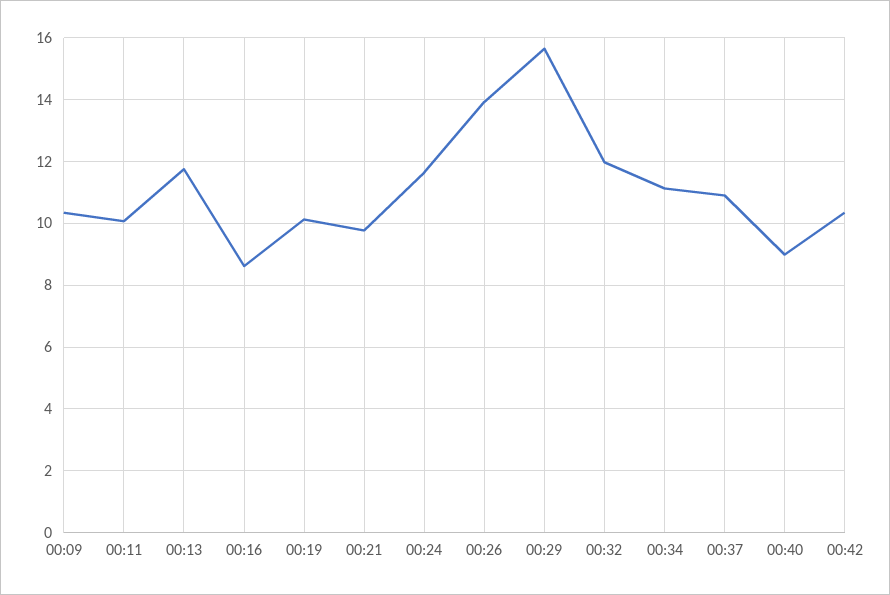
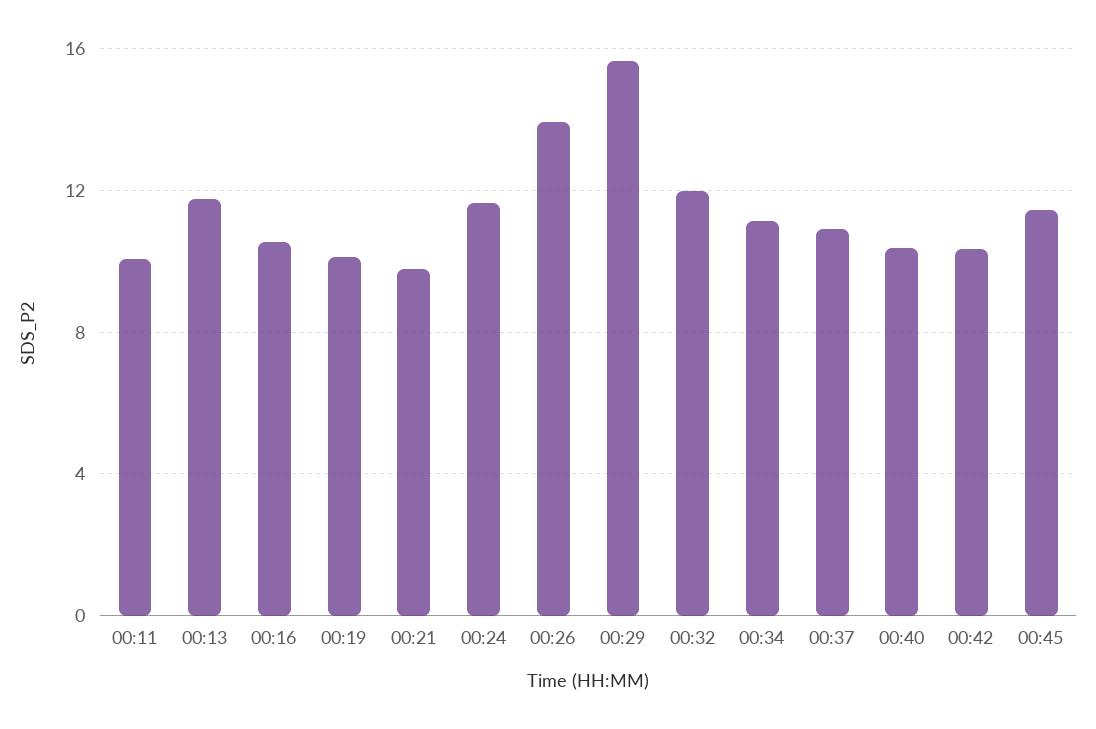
00:09: 10.4 -> none
00:16: 8.6 -> 10.5
00:40: 9 -> 10.5
00:45: none -> 11.5

